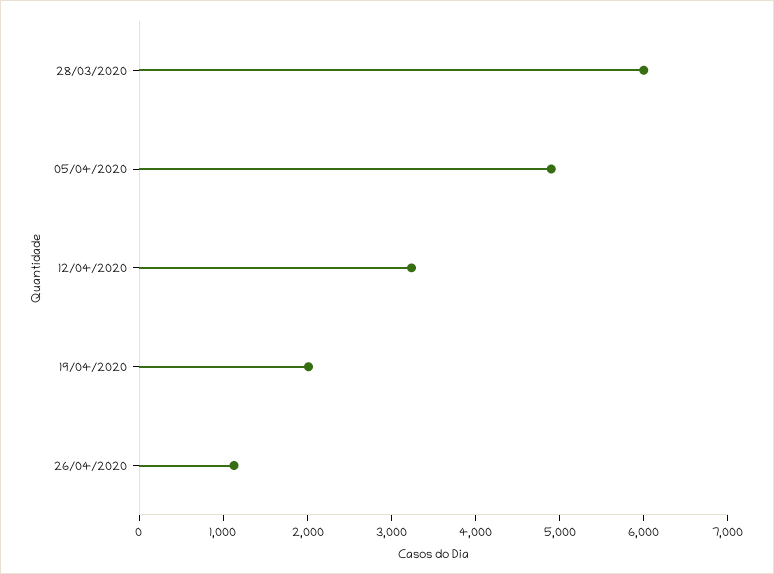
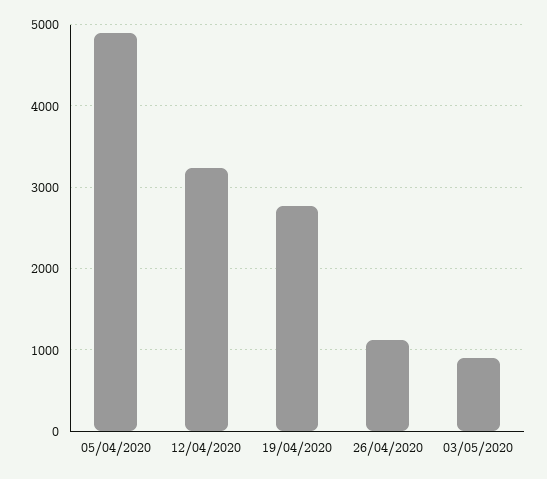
28/03/2020: 6000 -> none
19/04/2020: 2000 -> 2800
03/05/2020: none -> 900

